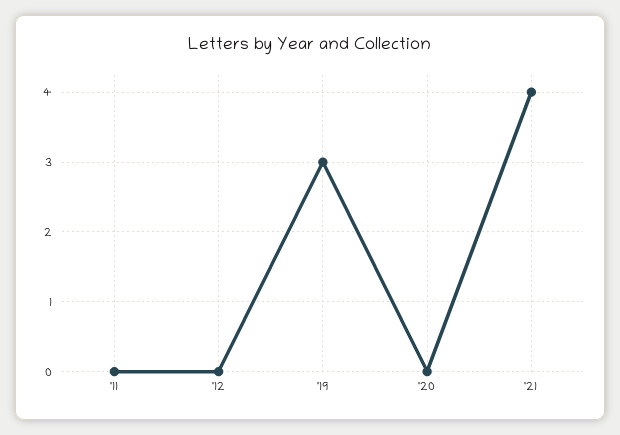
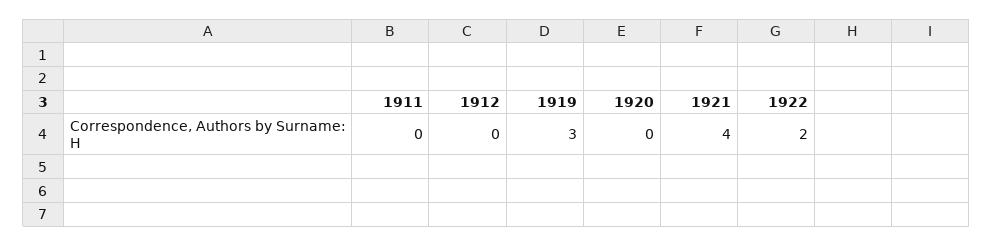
1922: none -> 2

